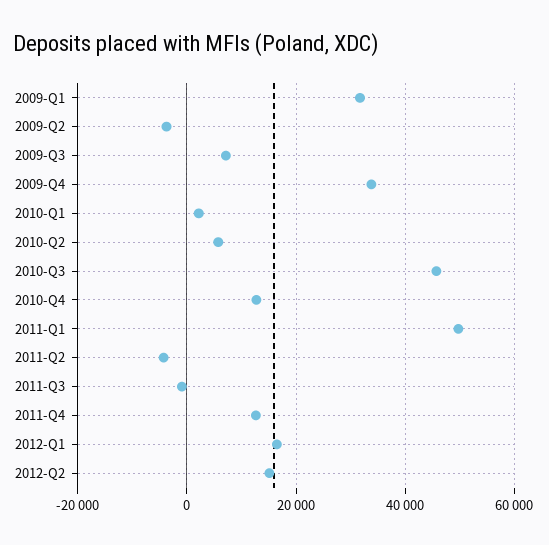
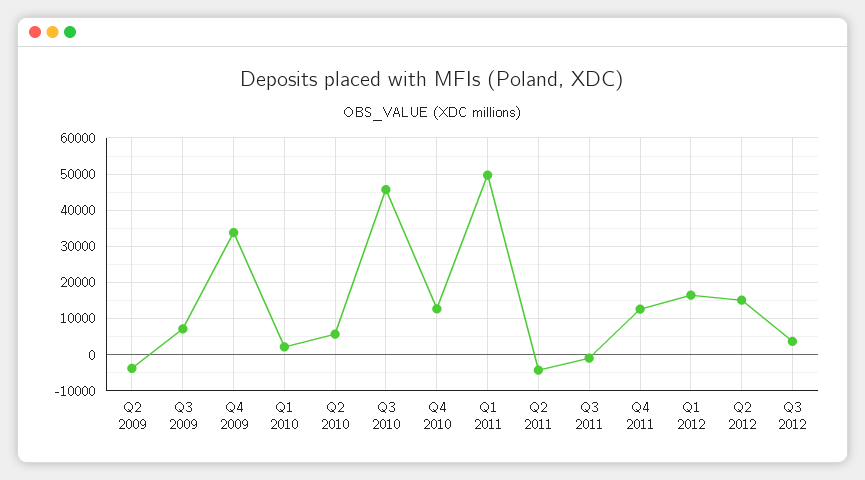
2009-Q1: 32000 -> none
Q3 2012: none -> 4000

